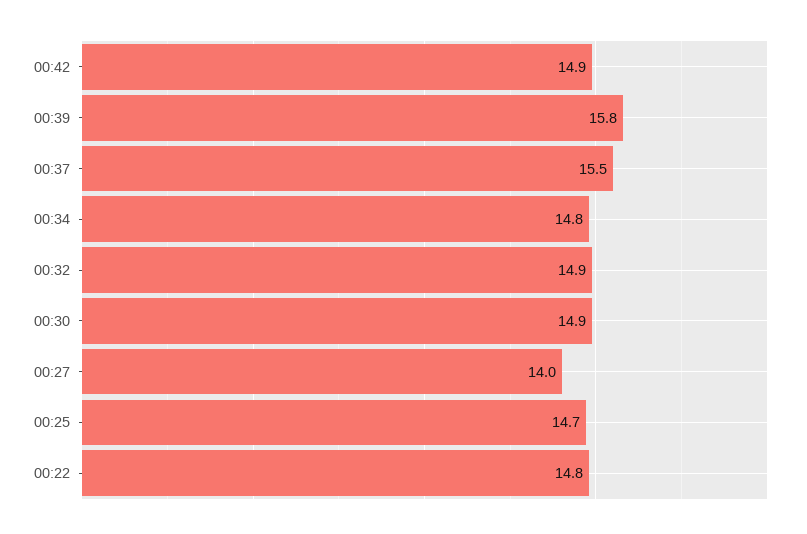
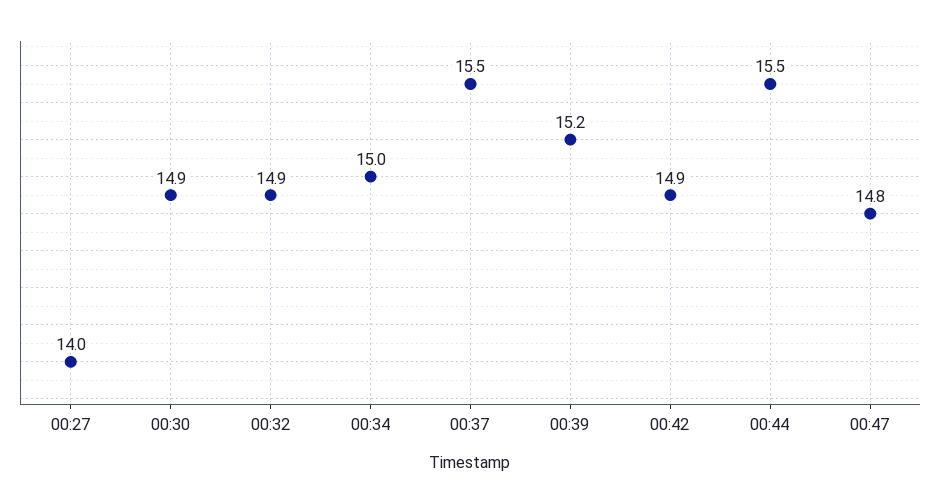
00:39: 15.8 -> 15.2
00:34: 14.8 -> 15
00:25: 14.7 -> none
00:22: 14.8 -> none
00:44: none -> 15.5
00:47: none -> 14.8

